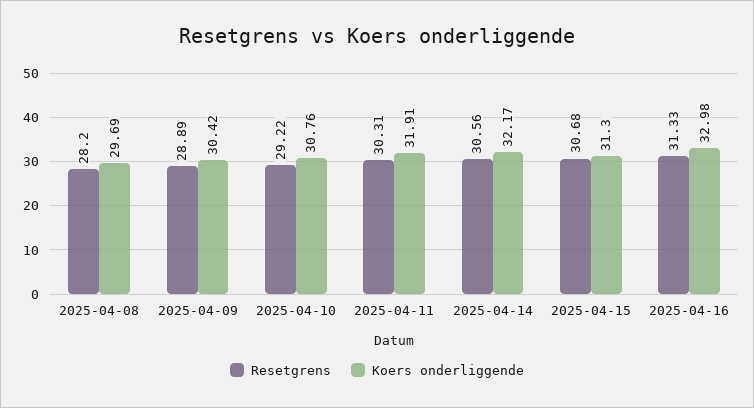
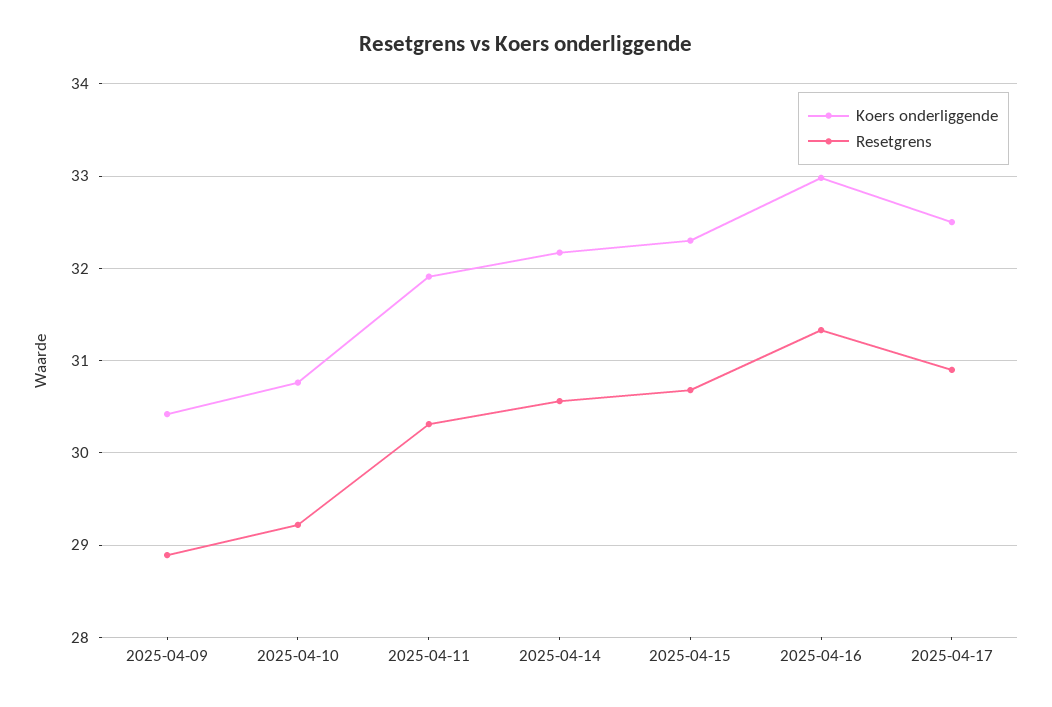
Resetgrens, 2025-04-08: 28.2 -> none
Koers onderliggende, 2025-04-08: 29.69 -> none
Koers onderliggende, 2025-04-15: 31.3 -> 32.3
Koers onderliggende, 2025-04-17: none -> 32.5
Resetgrens, 2025-04-17: none -> 30.9

